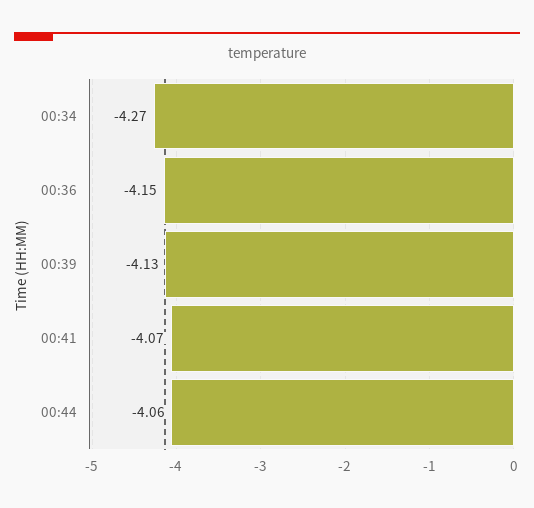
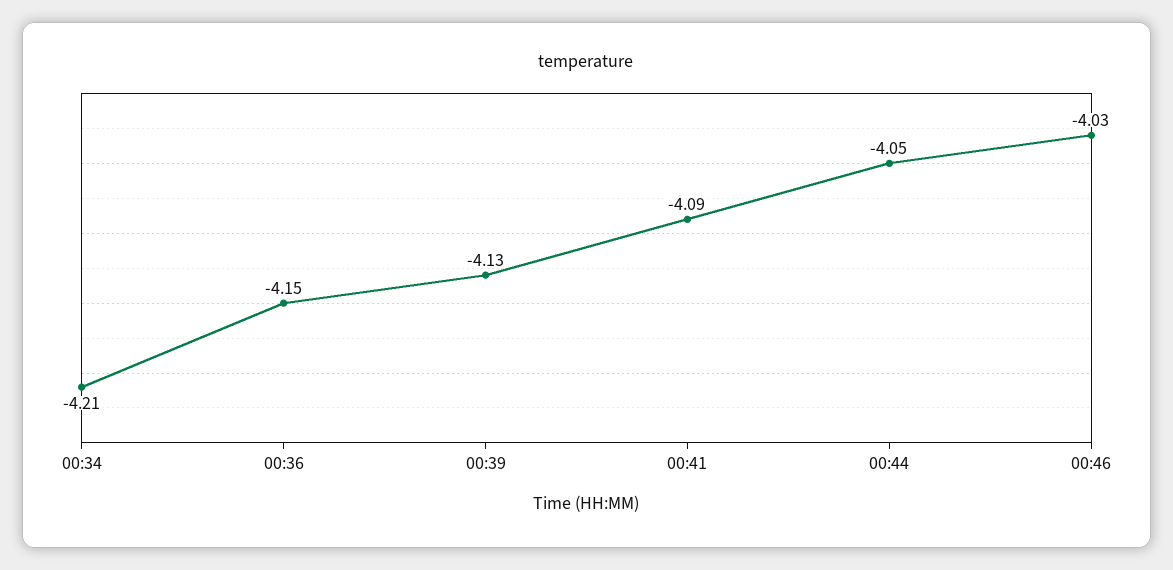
00:34: -4.27 -> -4.21
00:41: -4.07 -> -4.09
00:44: -4.06 -> -4.05
00:46: none -> -4.03

